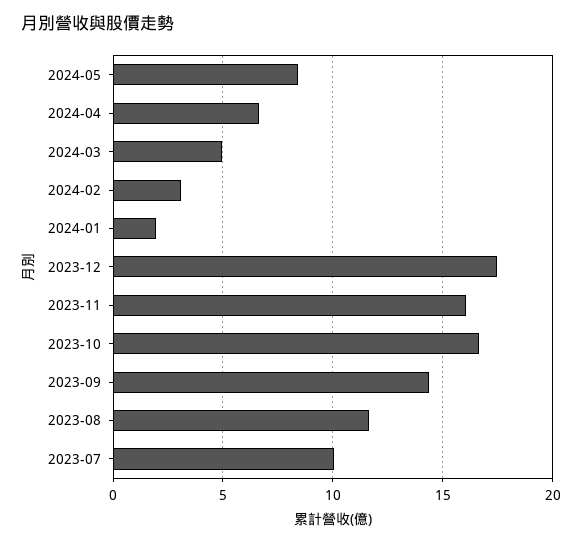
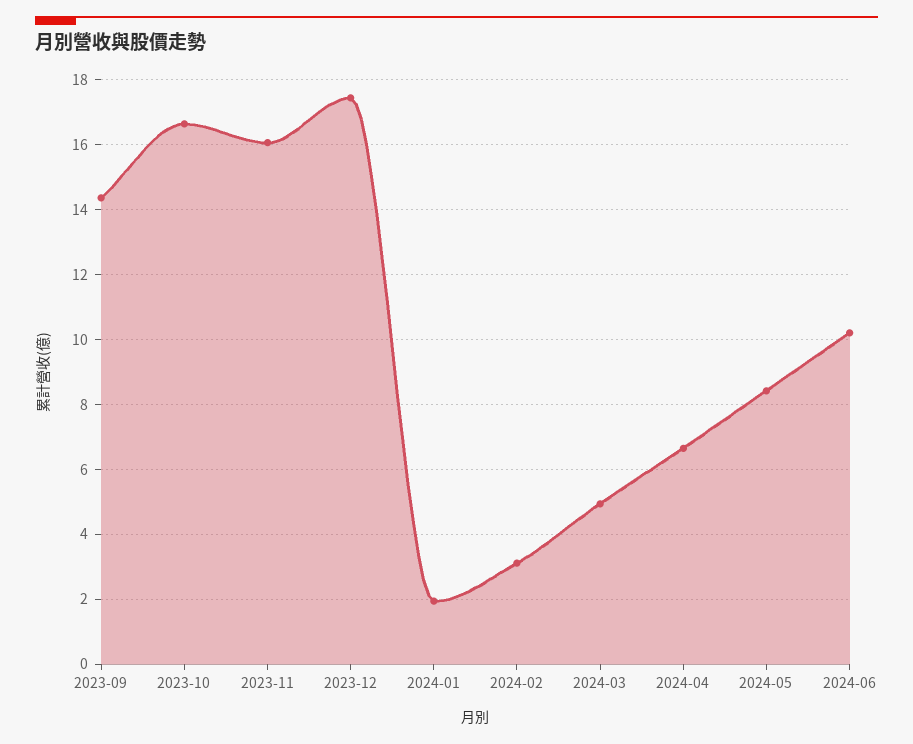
2023-08: 11.5 -> none
2023-07: 10 -> none
2024-06: none -> 10.2

